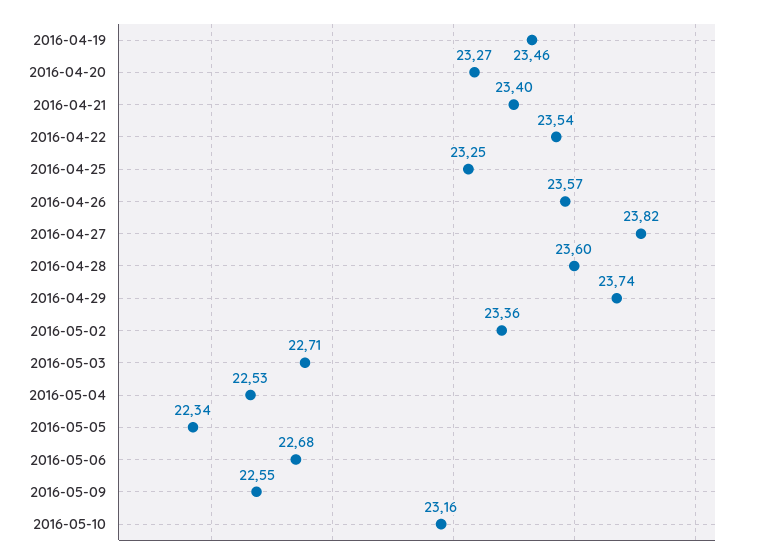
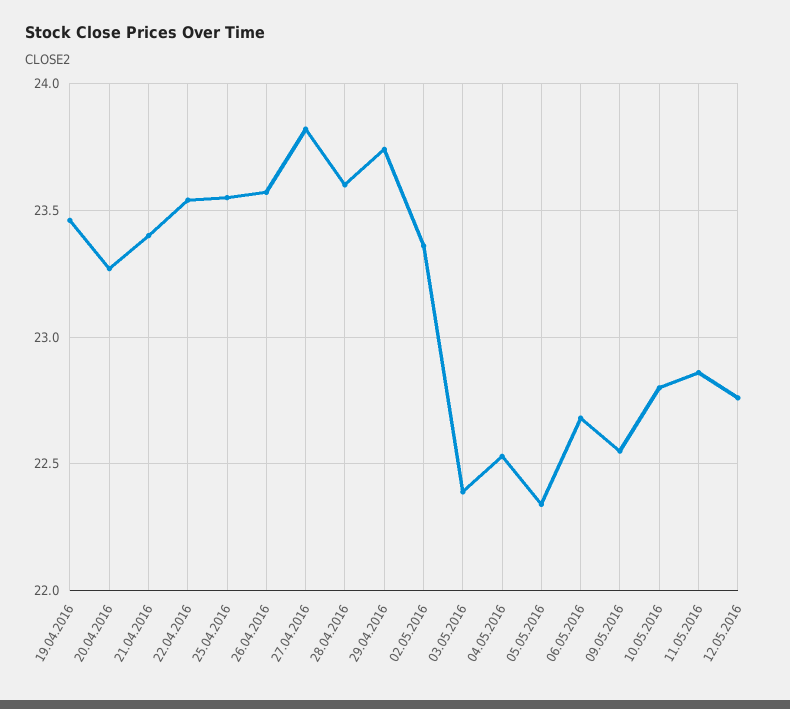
2016-04-25: 23.25 -> 23.55
2016-05-03: 22.71 -> 22.4
2016-05-10: 23.16 -> 22.8
11.05.2016: none -> 22.85
12.05.2016: none -> 22.75

